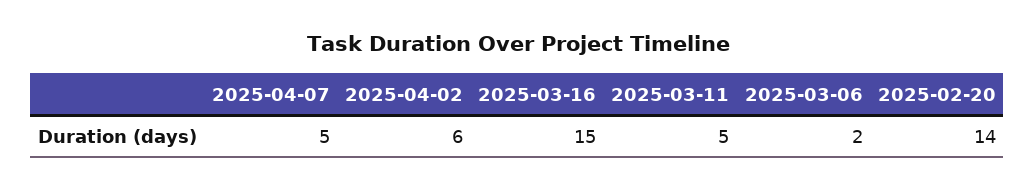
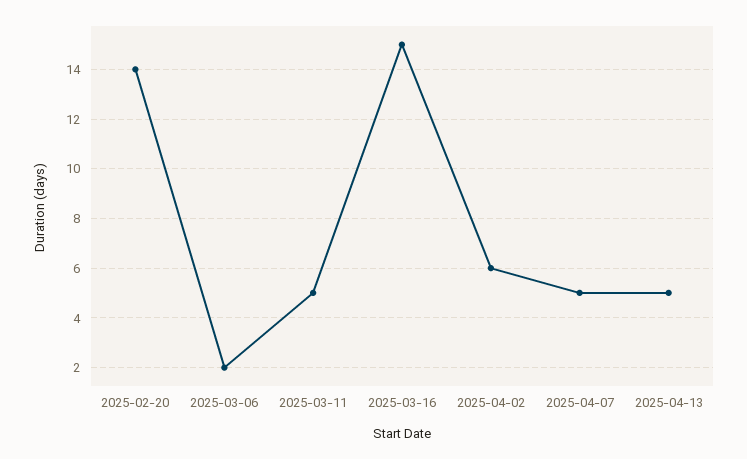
2025-04-13: none -> 5

